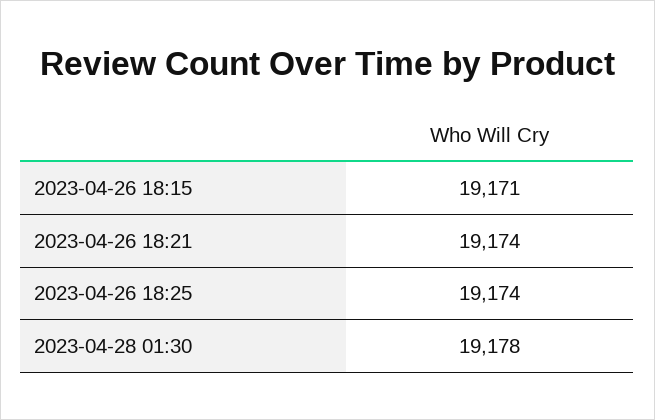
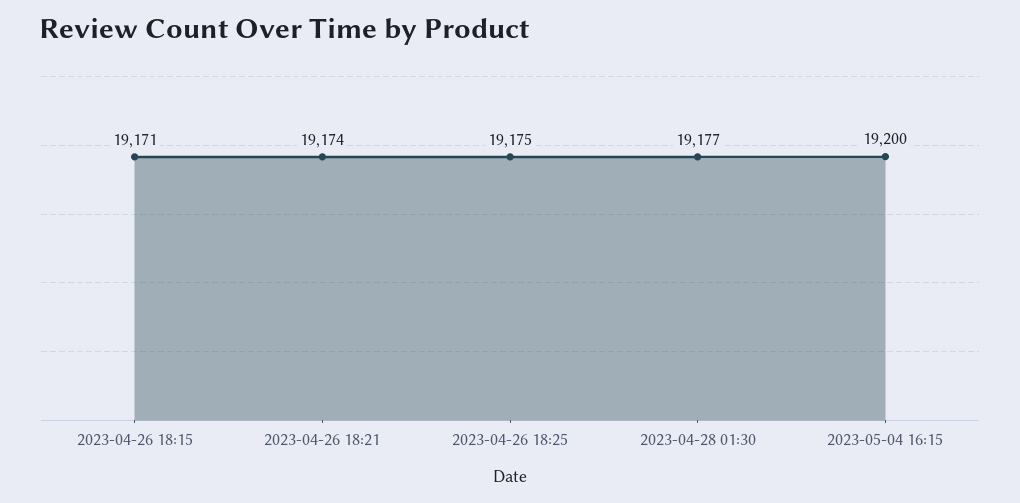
2023-04-26 18:25: 19174 -> 19175
2023-04-28 01:30: 19178 -> 19177
2023-05-04 16:15: none -> 19200

